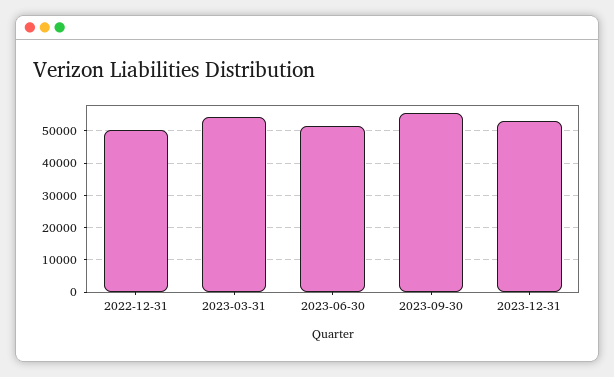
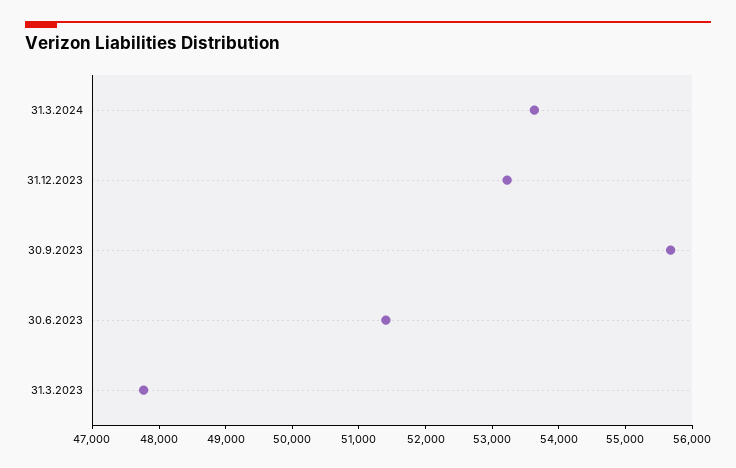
2022-12-31: 50000 -> none
2023-03-31: 54000 -> 47800
31.3.2024: none -> 53600

